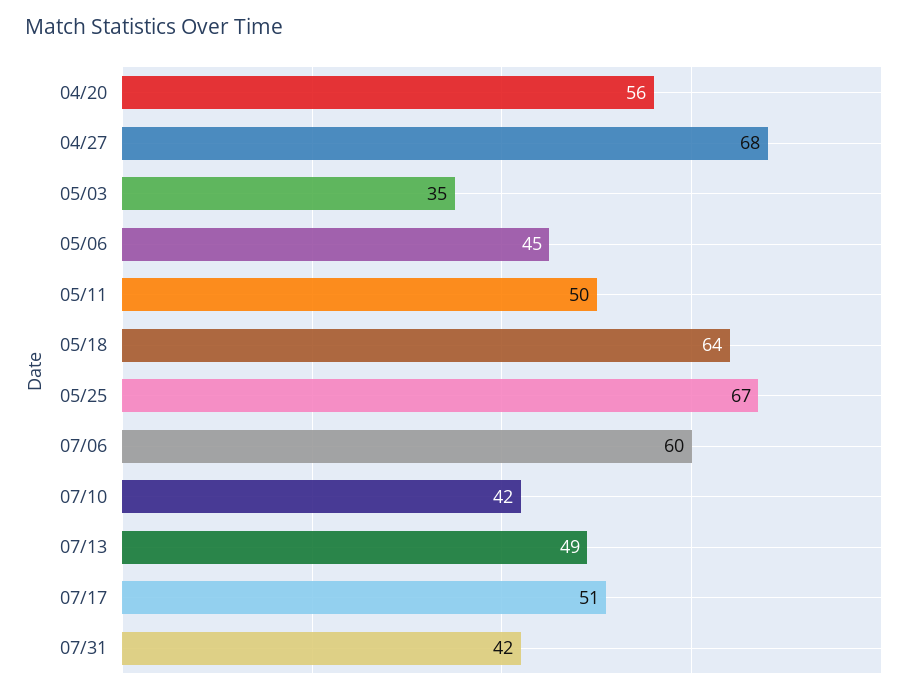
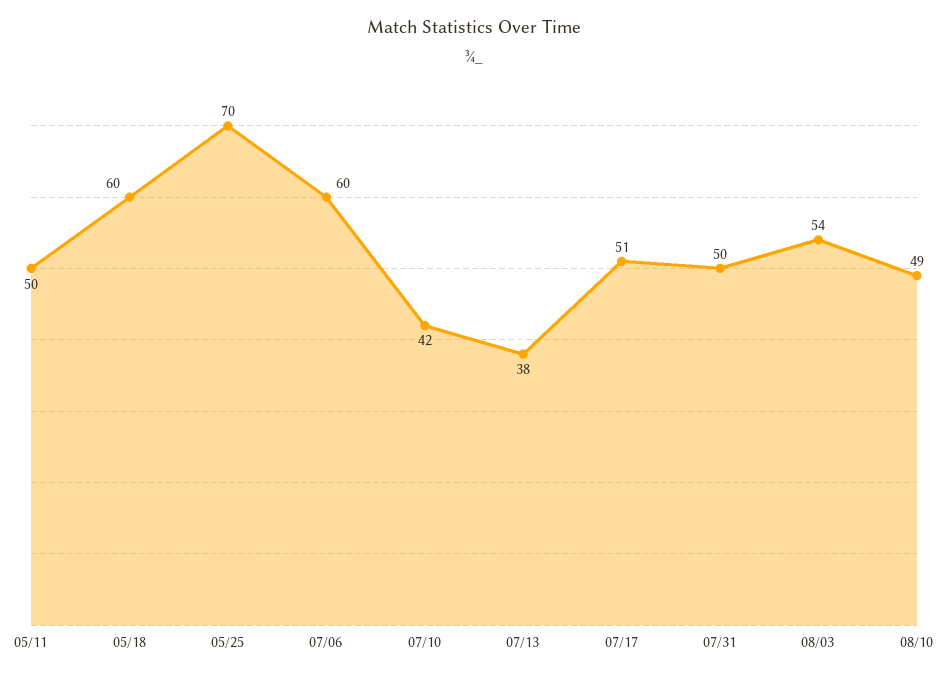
04/20: 56 -> none
04/27: 68 -> none
05/03: 35 -> none
05/06: 45 -> none
05/18: 64 -> 60
05/25: 67 -> 70
07/13: 49 -> 38
07/31: 42 -> 50
08/03: none -> 54
08/10: none -> 49

